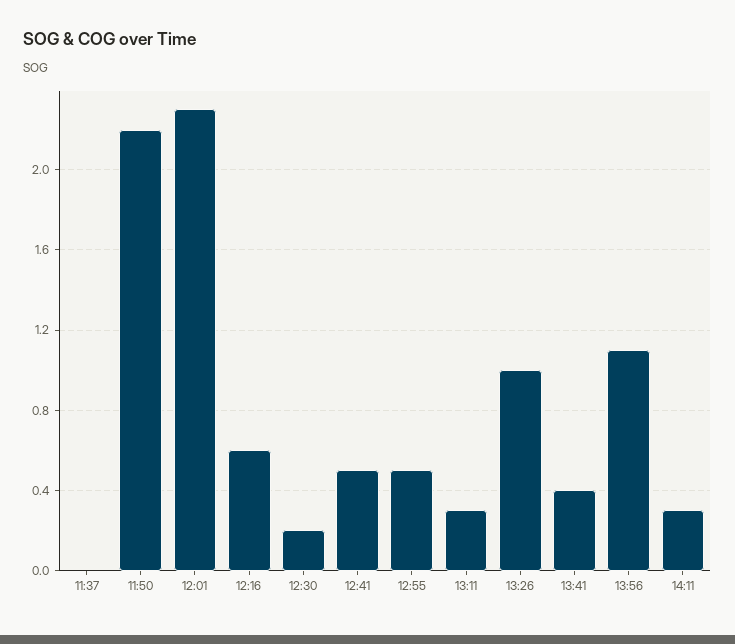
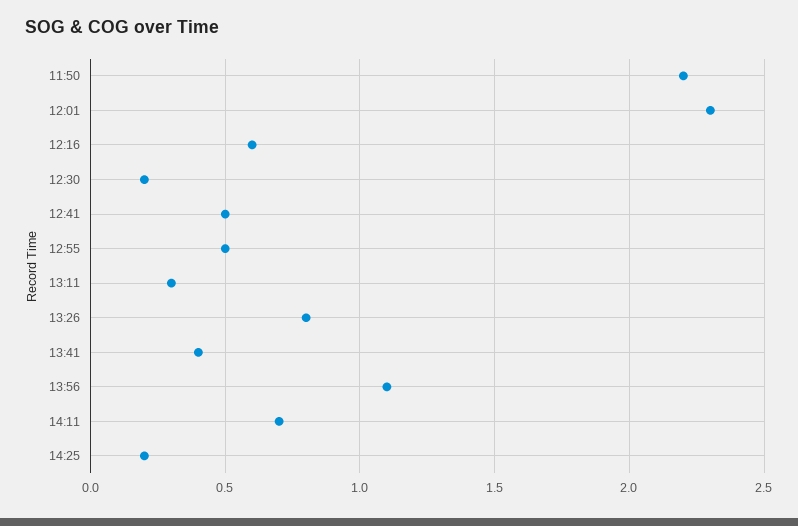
11:37: 0 -> none
13:26: 1 -> 0.8
14:11: 0.3 -> 0.7
14:25: none -> 0.2

